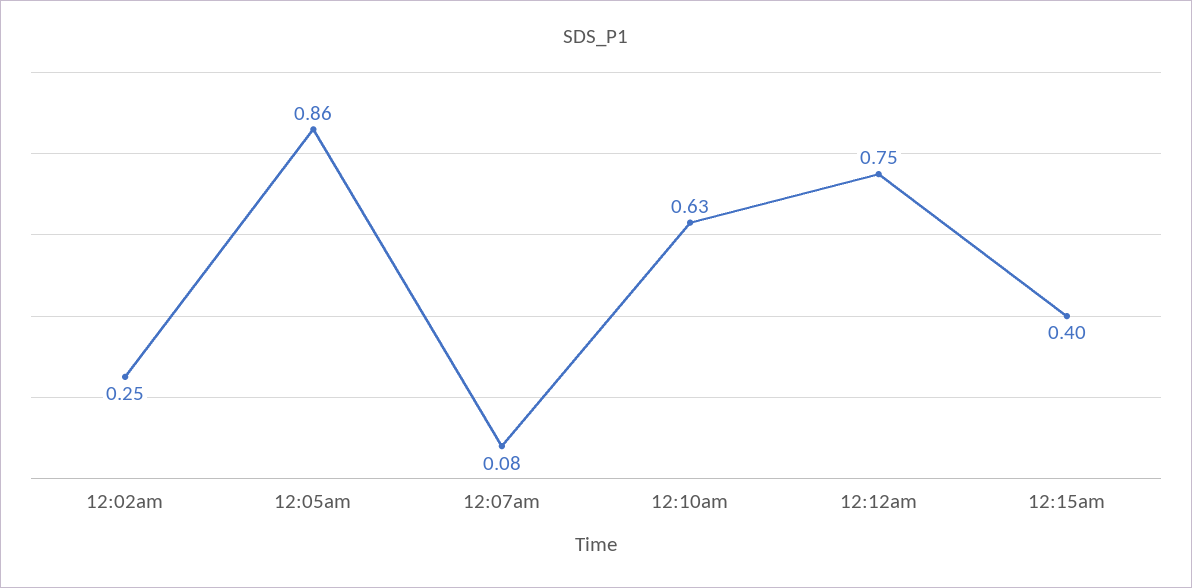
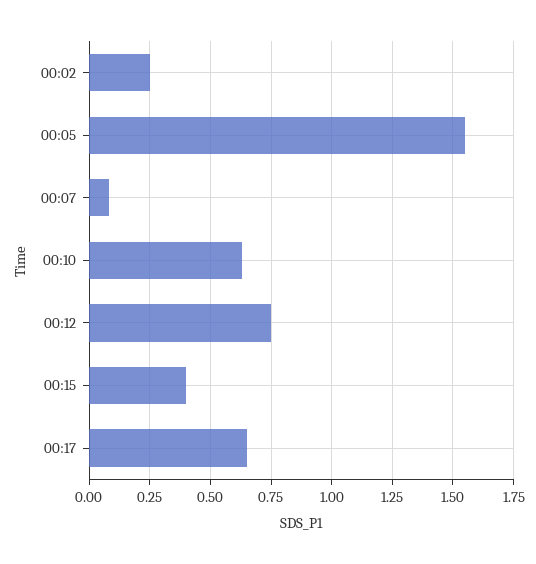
12:05am: 0.86 -> 1.55
00:17: none -> 0.65

